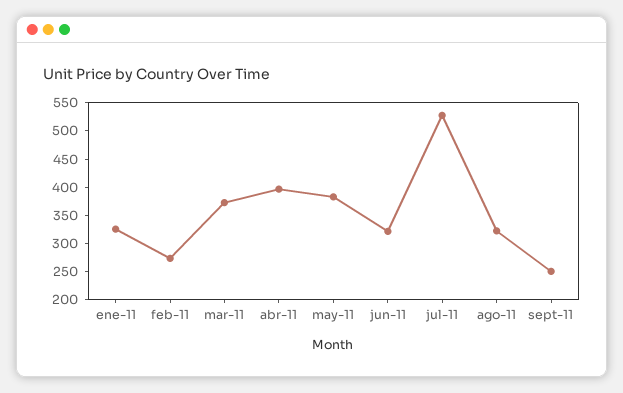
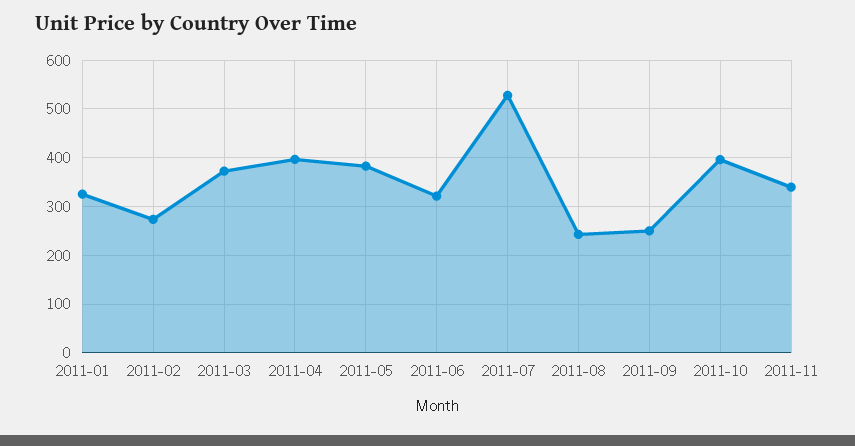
ago-11: 325 -> 240
2011-10: none -> 400
2011-11: none -> 340

